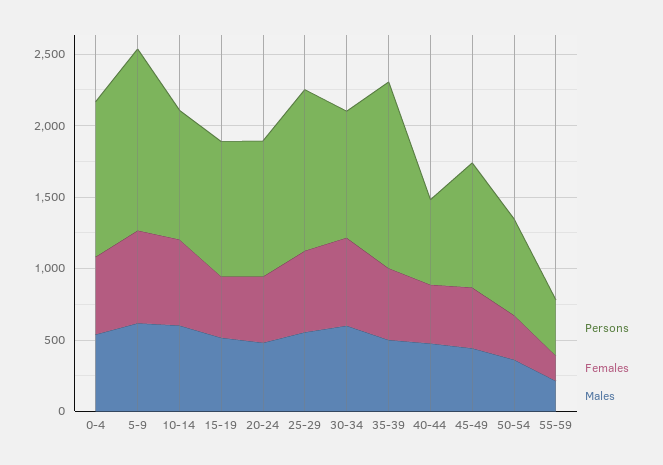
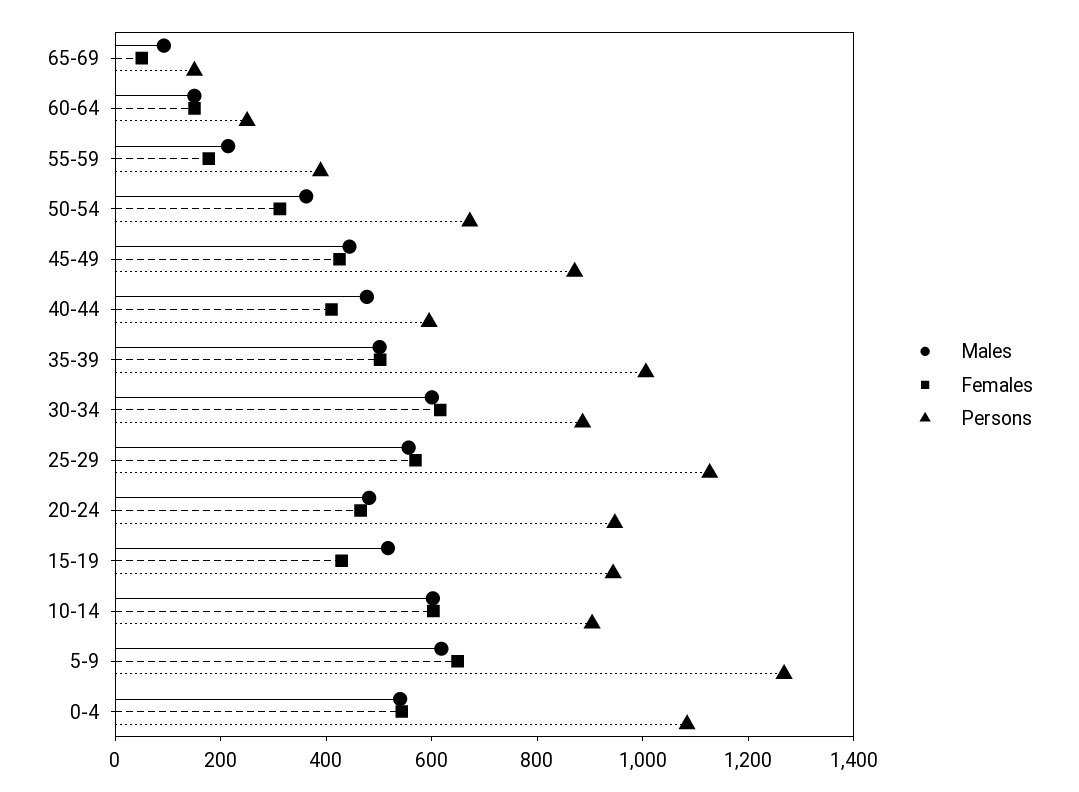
Persons, 35-39: 1300 -> 1000
Males, 65-69: none -> 100
Females, 65-69: none -> 50
Persons, 65-69: none -> 150
Males, 60-64: none -> 150
Females, 60-64: none -> 150
Persons, 60-64: none -> 250

